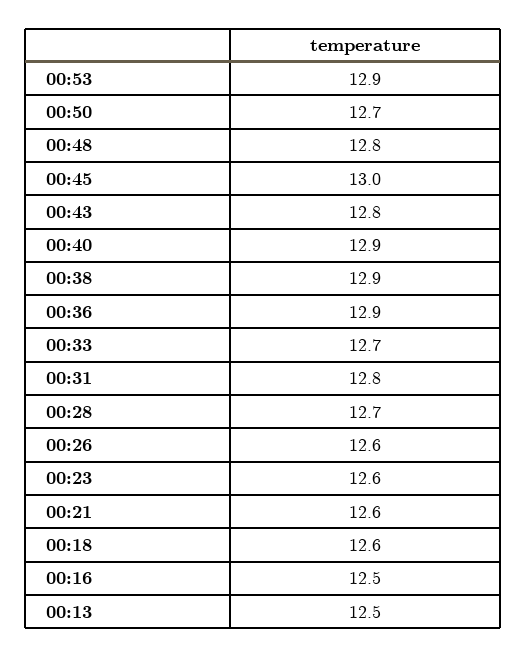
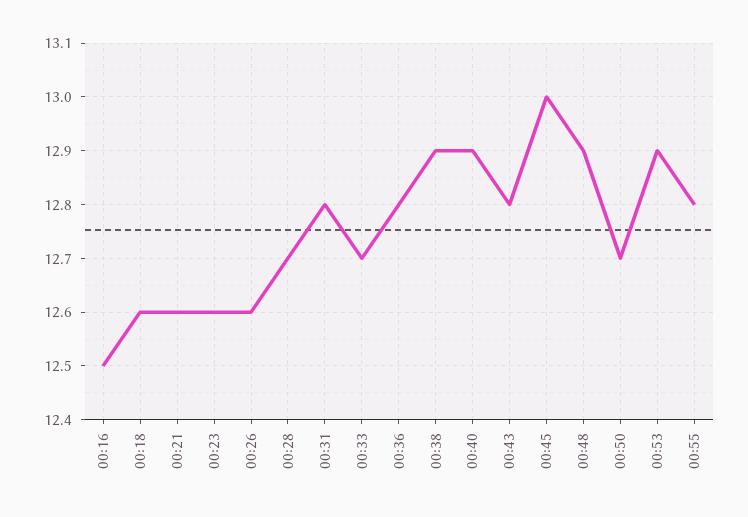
00:48: 12.8 -> 12.9
00:36: 12.9 -> 12.8
00:13: 12.5 -> none
00:55: none -> 12.8

